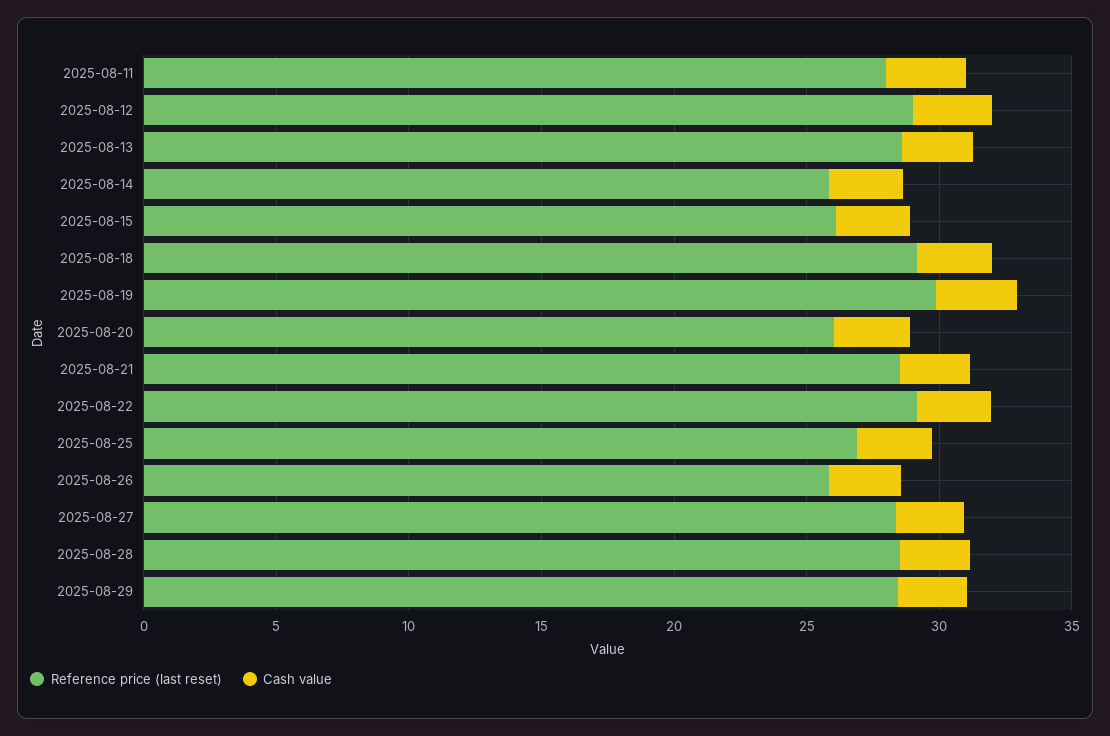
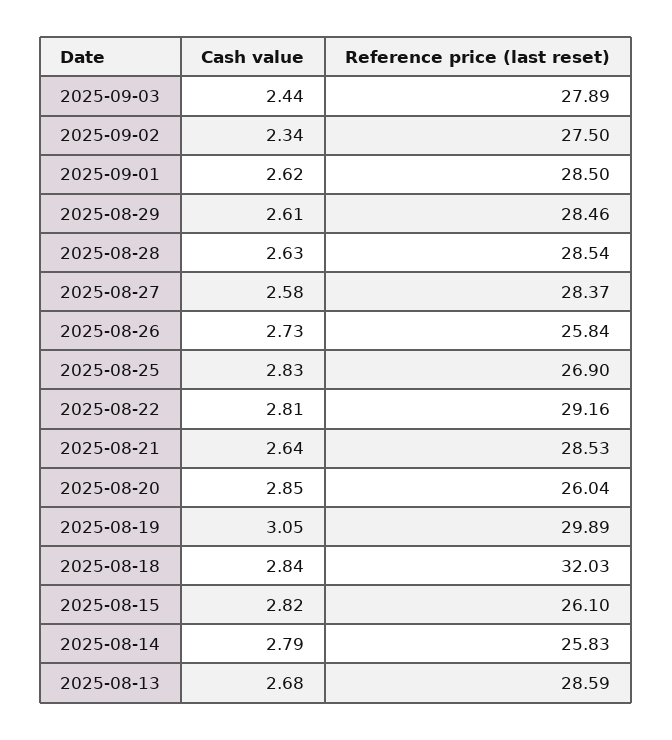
Reference price (last reset), 2025-08-11: 28 -> none
Cash value, 2025-08-11: 3 -> none
Reference price (last reset), 2025-08-12: 29 -> none
Cash value, 2025-08-12: 3 -> none
Reference price (last reset), 2025-08-18: 29 -> 32.03
Cash value, 2025-09-03: none -> 2.44
Reference price (last reset), 2025-09-03: none -> 27.89
Cash value, 2025-09-02: none -> 2.34
Reference price (last reset), 2025-09-02: none -> 27.5
Cash value, 2025-09-01: none -> 2.62
Reference price (last reset), 2025-09-01: none -> 28.5

